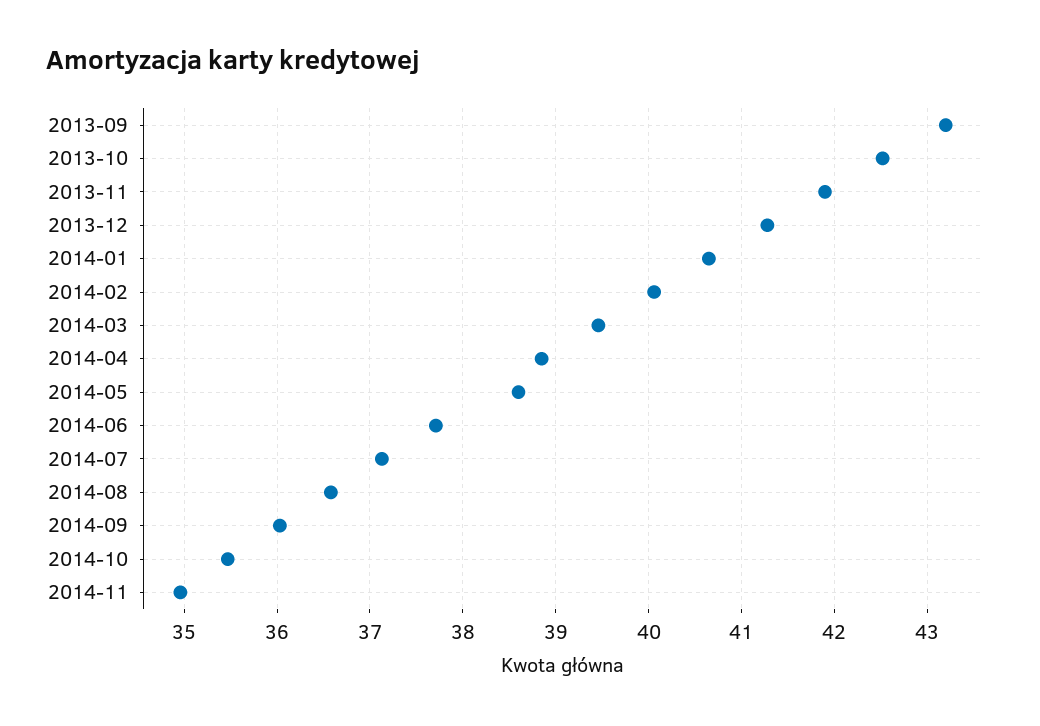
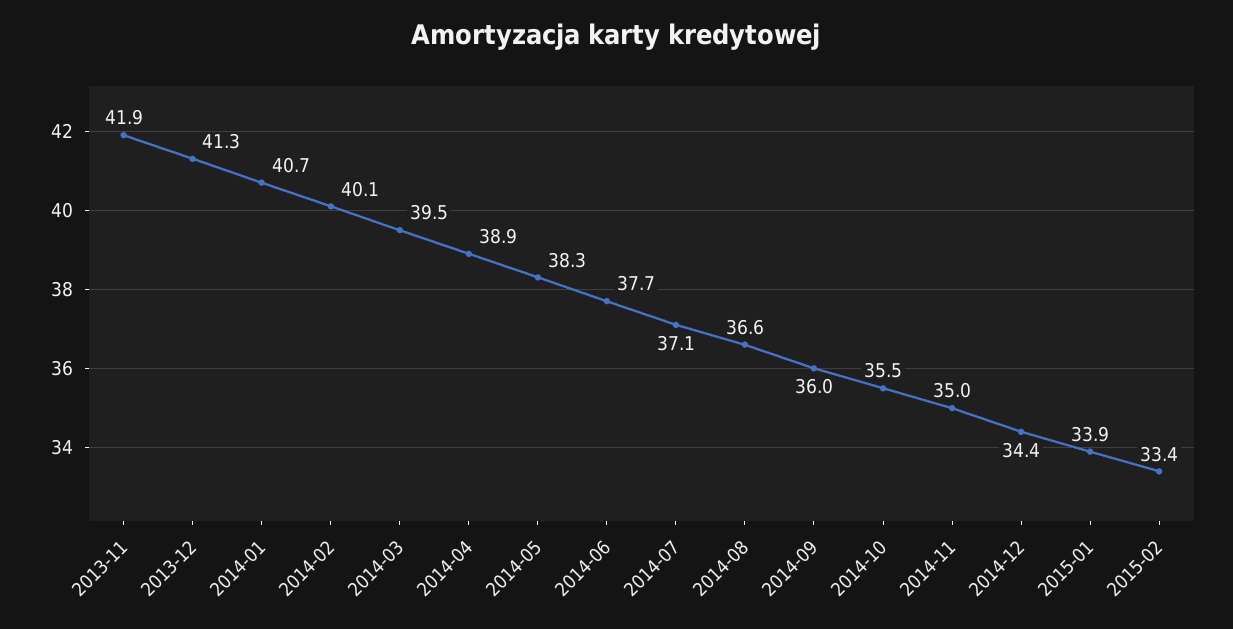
2013-09: 43.2 -> none
2013-10: 42.5 -> none
2014-05: 38.6 -> 38.3
2014-12: none -> 34.4
2015-01: none -> 33.9
2015-02: none -> 33.4

